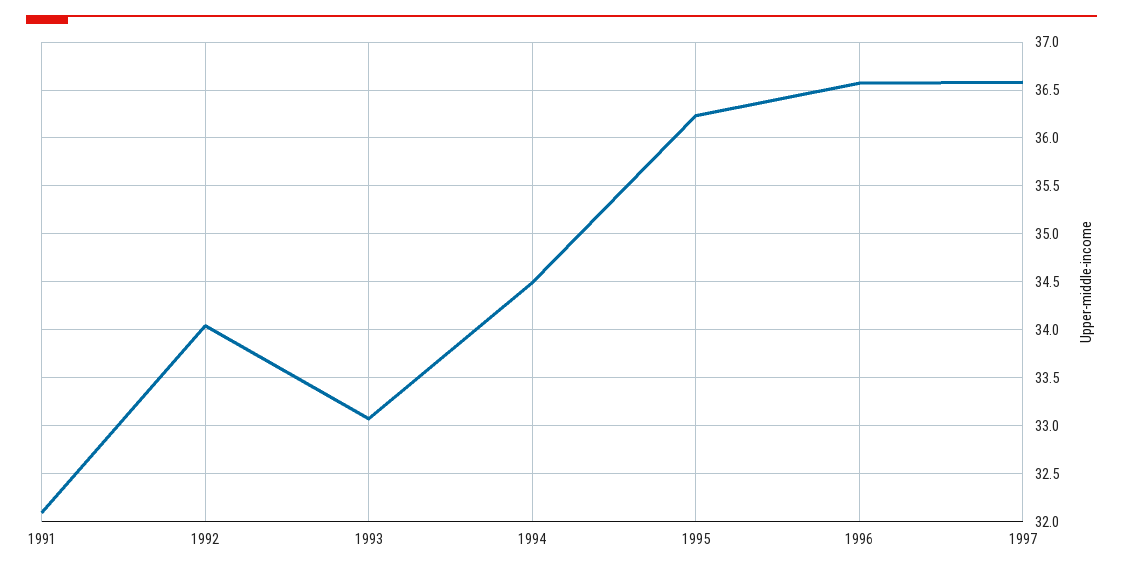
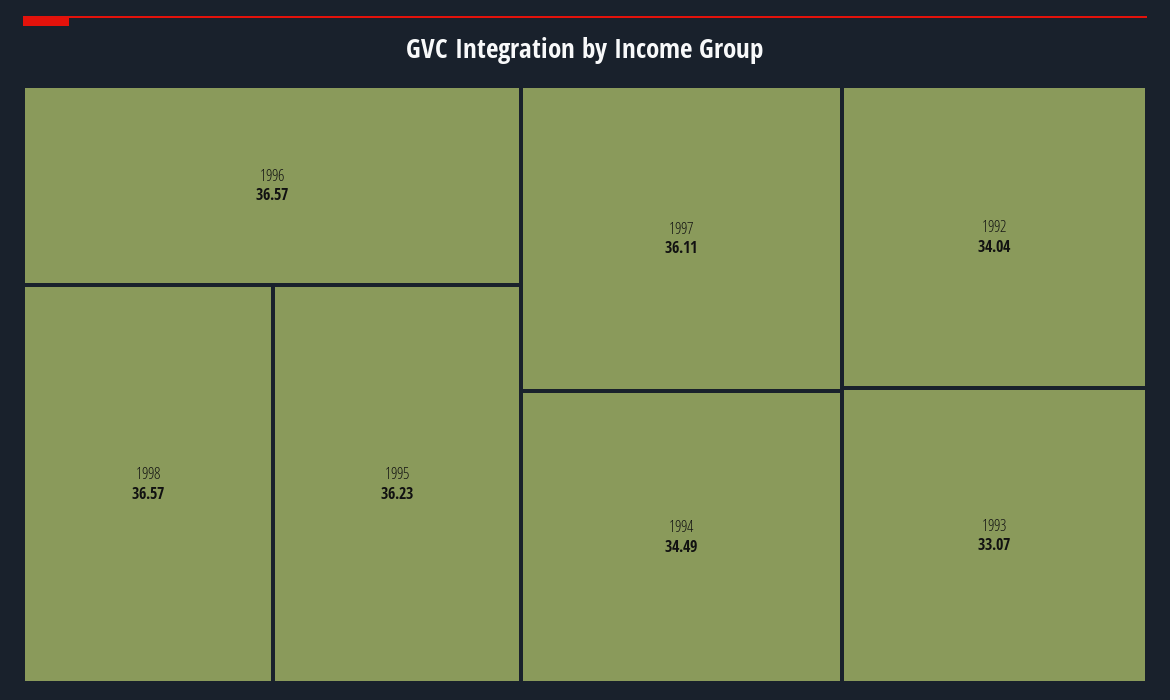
1991: 32.1 -> none
1997: 36.6 -> 36.11
1998: none -> 36.57

